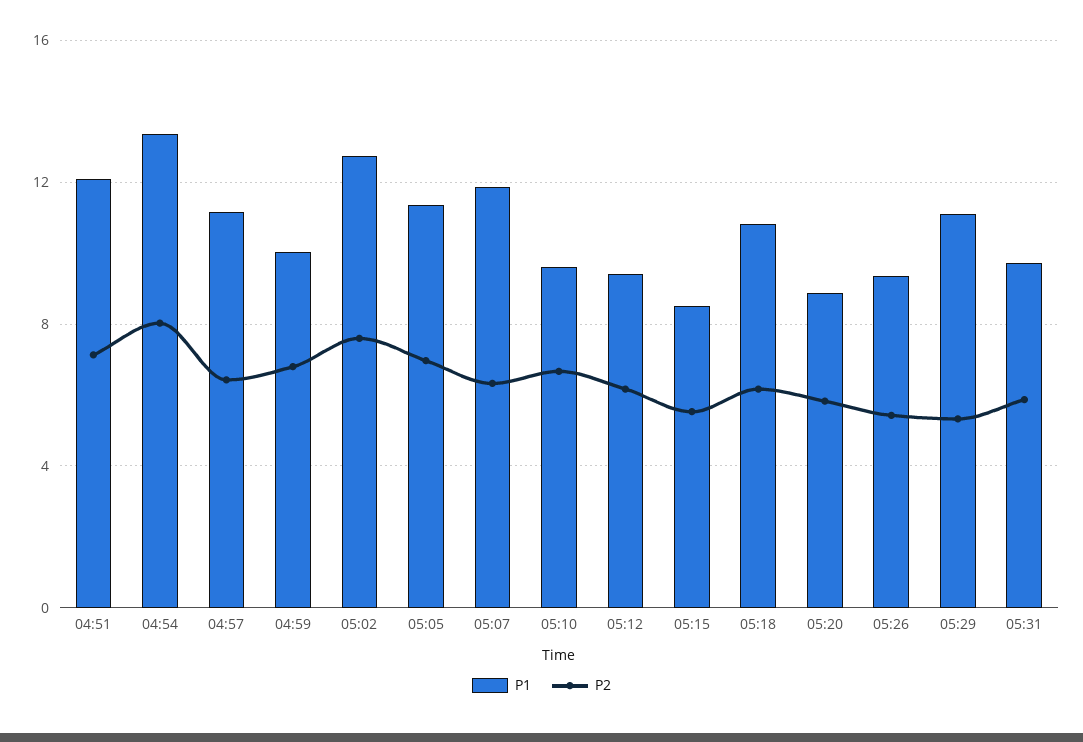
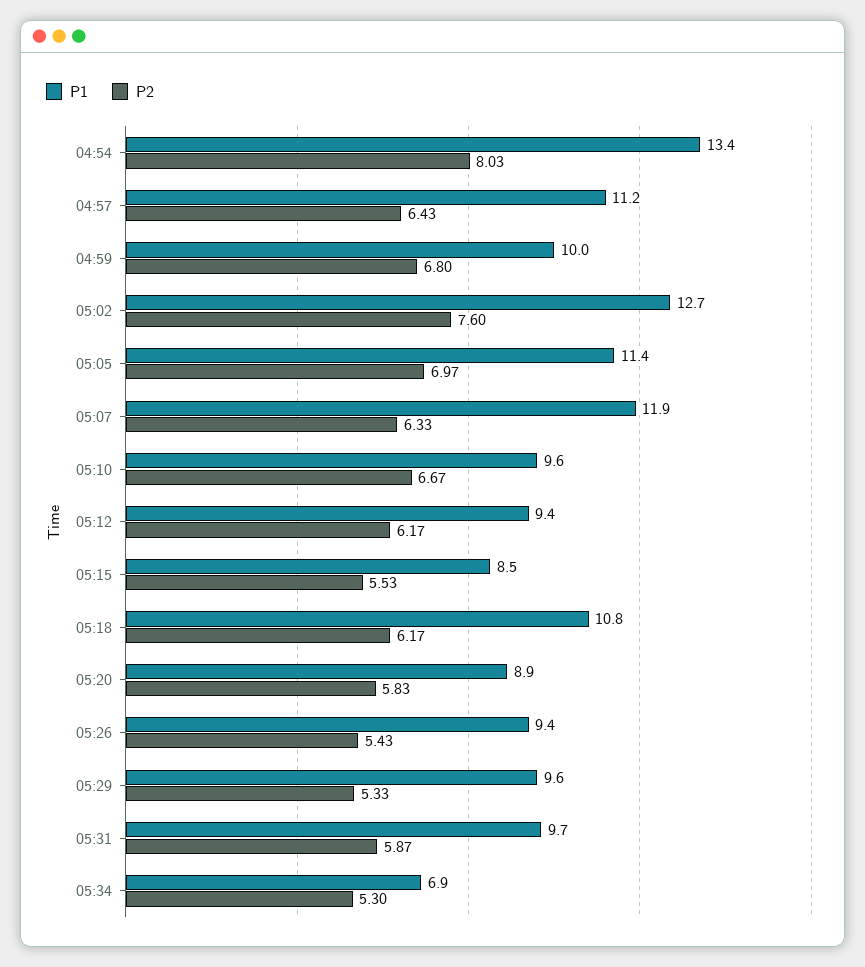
P1, 04:51: 12 -> none
P2, 04:51: 7 -> none
P1, 05:29: 11 -> 9.6
P1, 05:34: none -> 6.9
P2, 05:34: none -> 5.3

